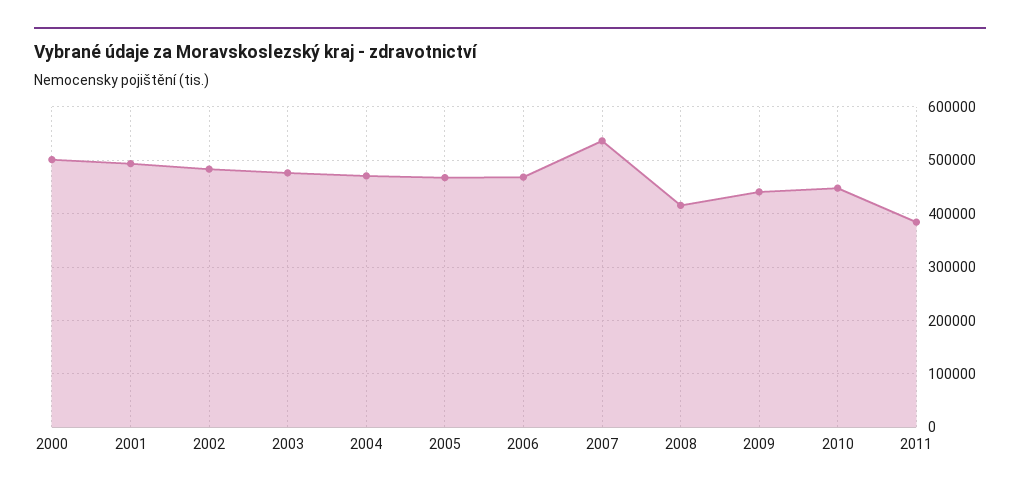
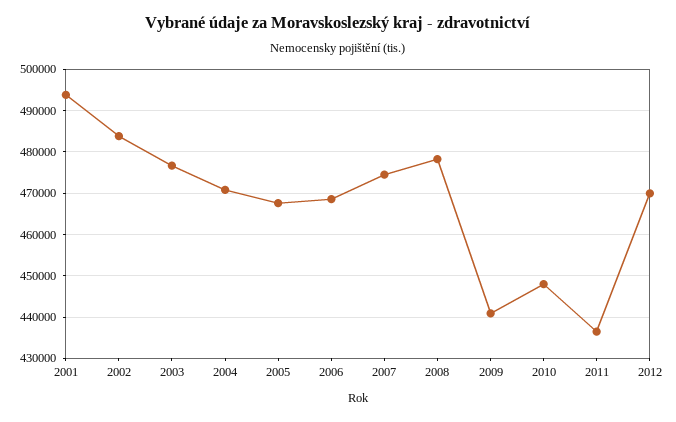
2000: 500000 -> none
2007: 540000 -> 474000
2008: 420000 -> 478000
2011: 380000 -> 436000
2012: none -> 470000

